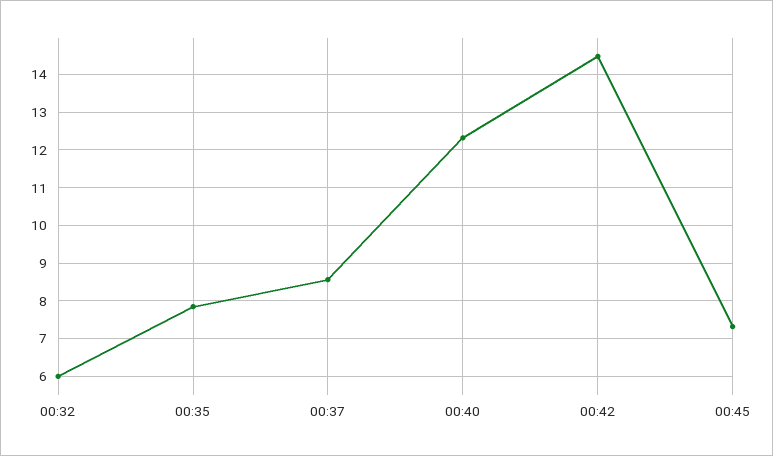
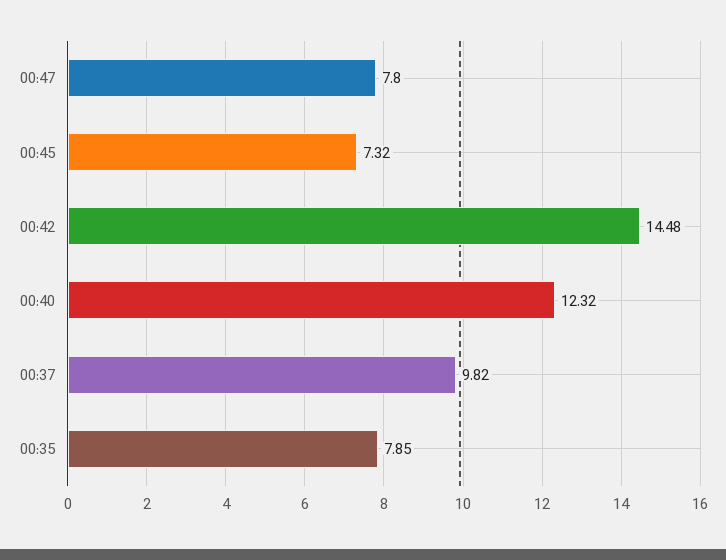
00:32: 6 -> none
00:37: 8.6 -> 9.82
00:47: none -> 7.8

